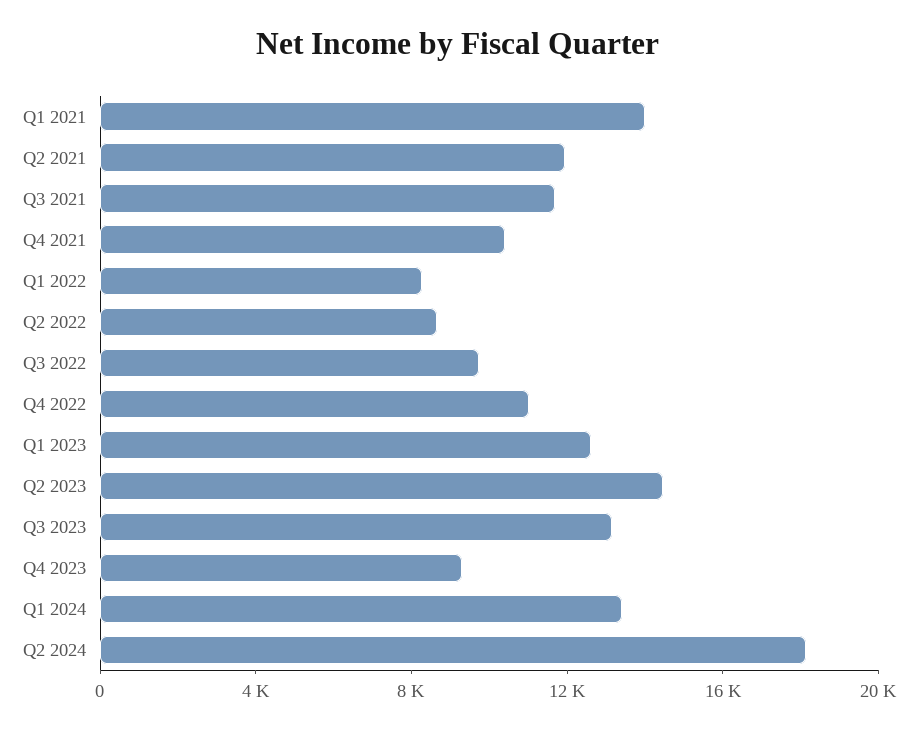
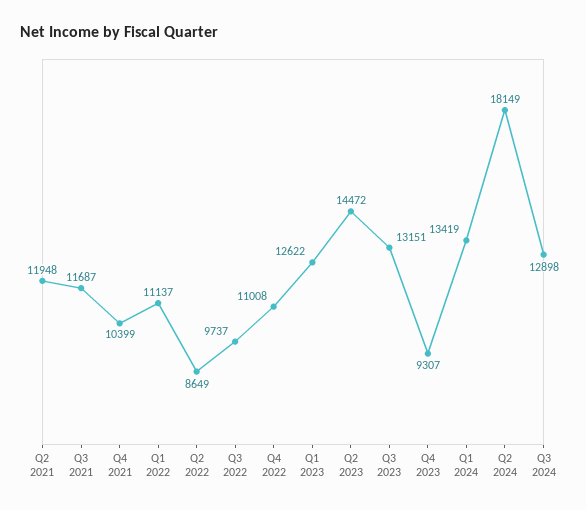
Q1 2021: 14000 -> none
Q1 2022: 8000 -> 11137
Q3 2024: none -> 12898

